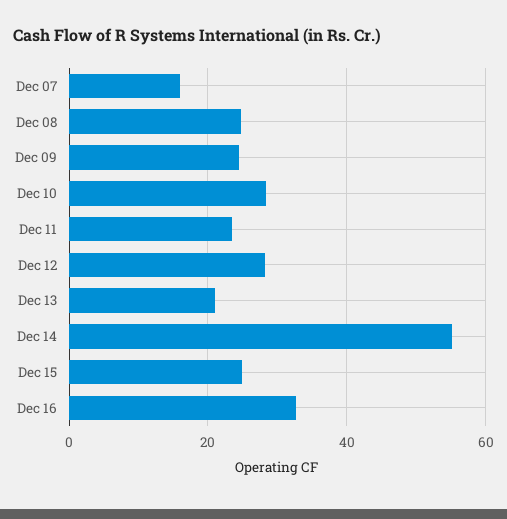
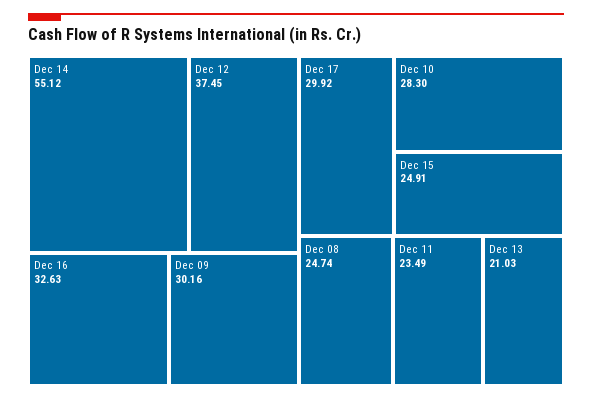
Dec 07: 16 -> none
Dec 09: 24 -> 30.16
Dec 12: 28 -> 37.45
Dec 17: none -> 29.92

